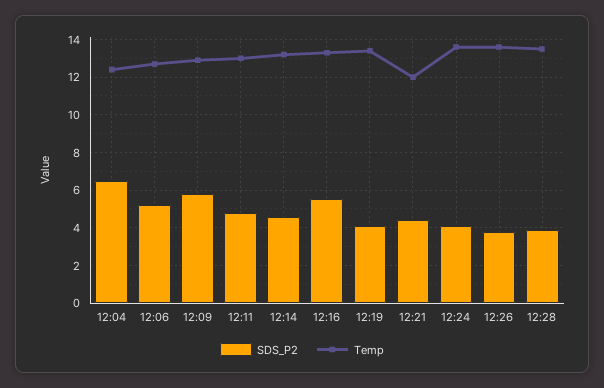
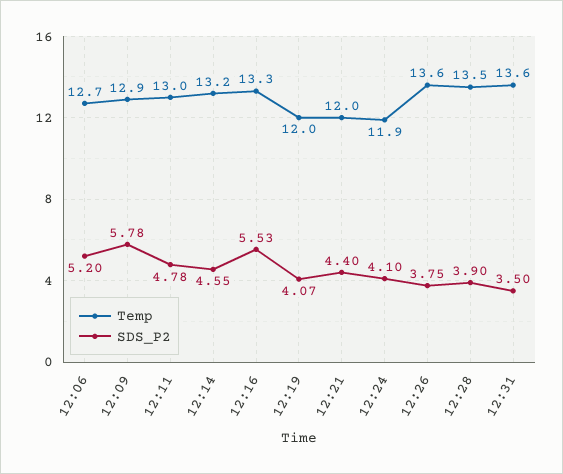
SDS_P2, 12:04: 6.5 -> none
Temp, 12:04: 12.5 -> none
Temp, 12:19: 13.5 -> 12
Temp, 12:24: 13.5 -> 11.9
Temp, 12:31: none -> 13.6
SDS_P2, 12:31: none -> 3.5

